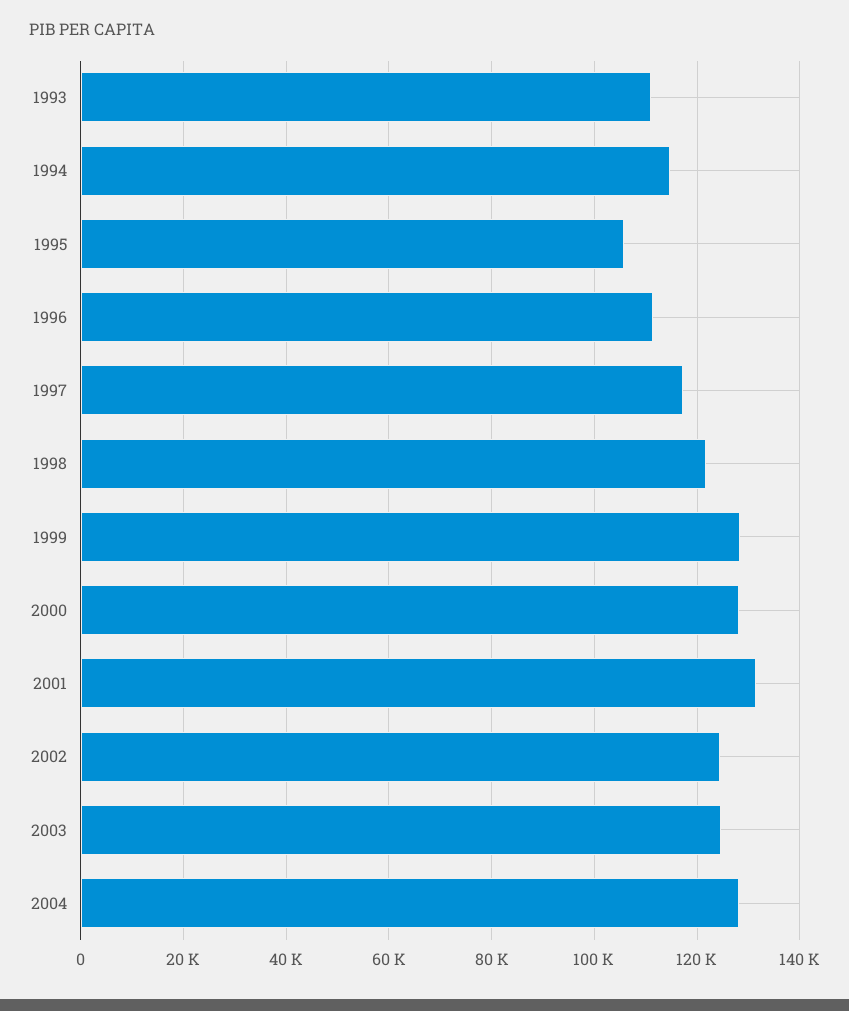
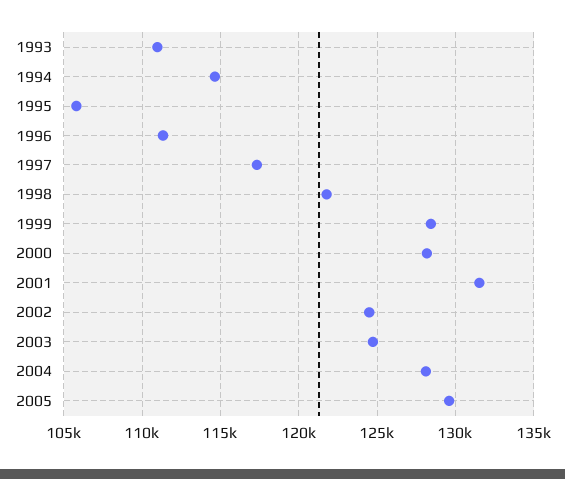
2005: none -> 129500

